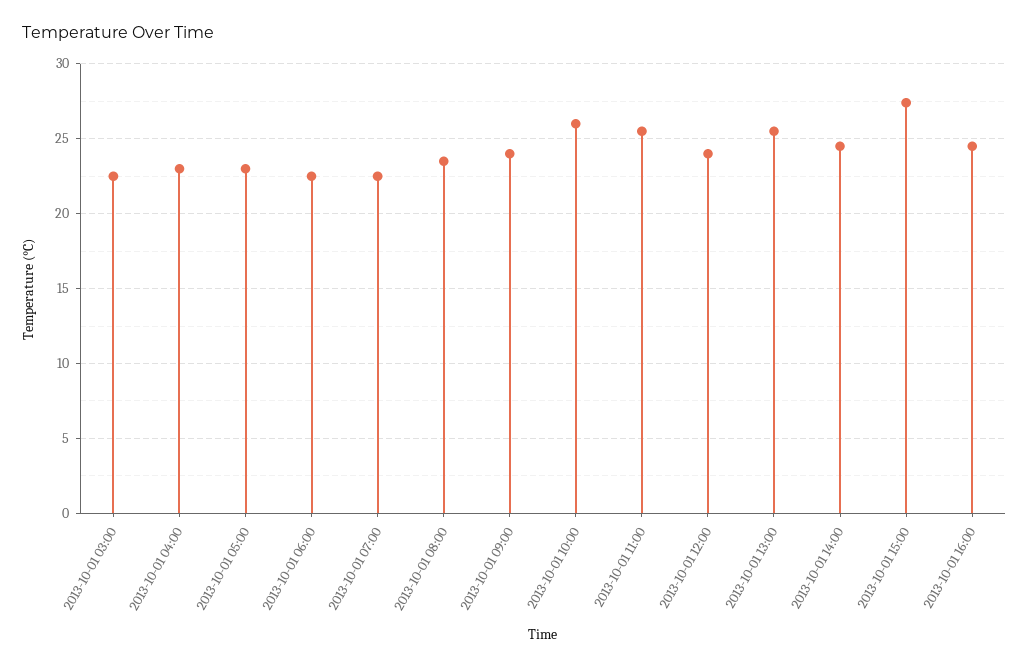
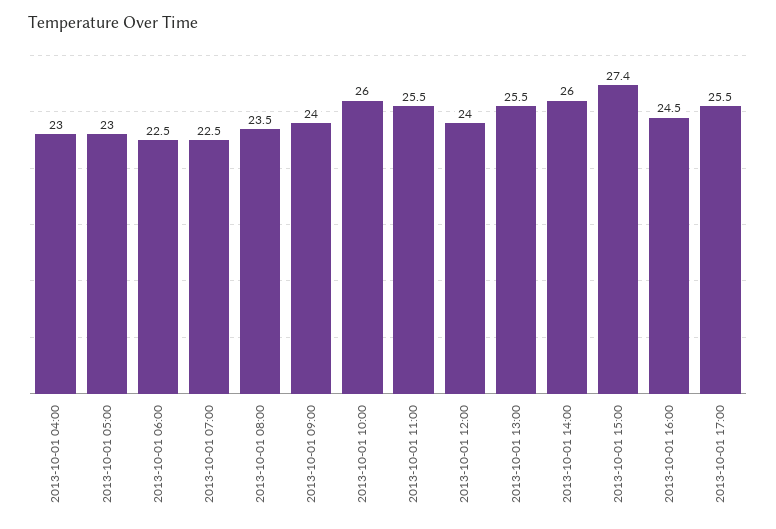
2013-10-01 03:00: 22.5 -> none
2013-10-01 14:00: 24.5 -> 26
2013-10-01 17:00: none -> 25.5

